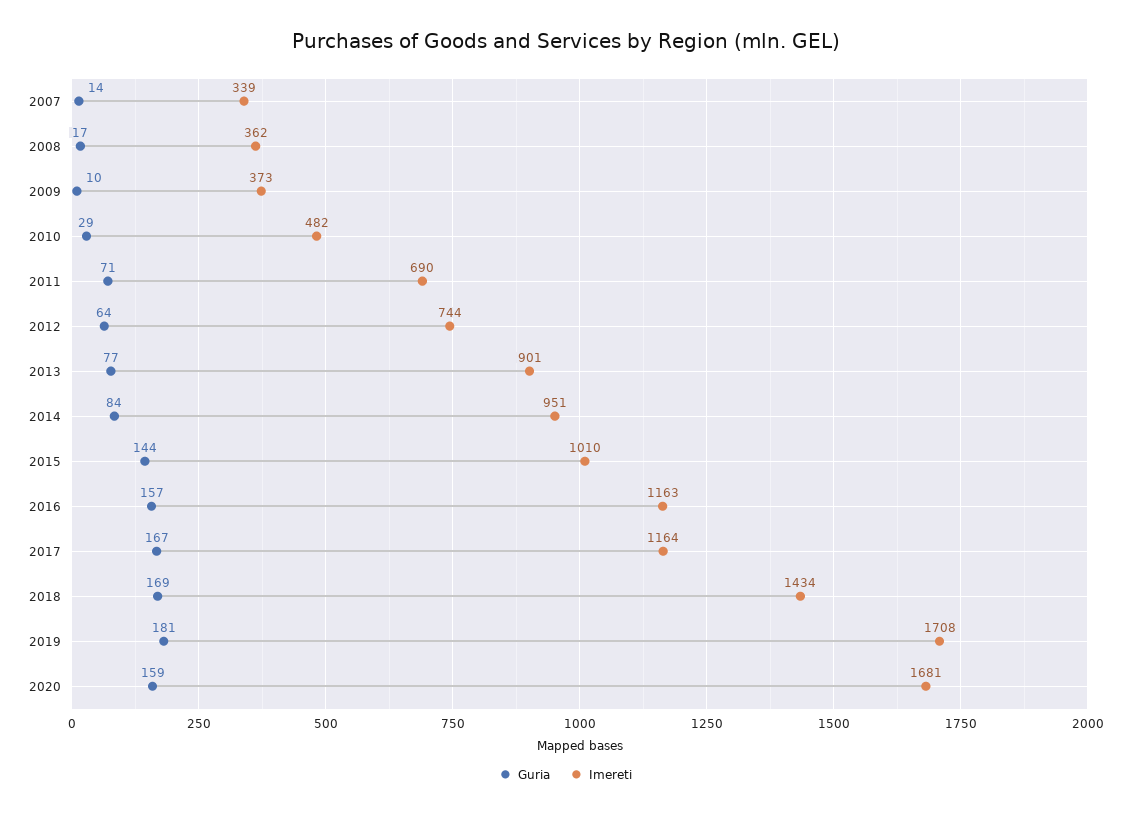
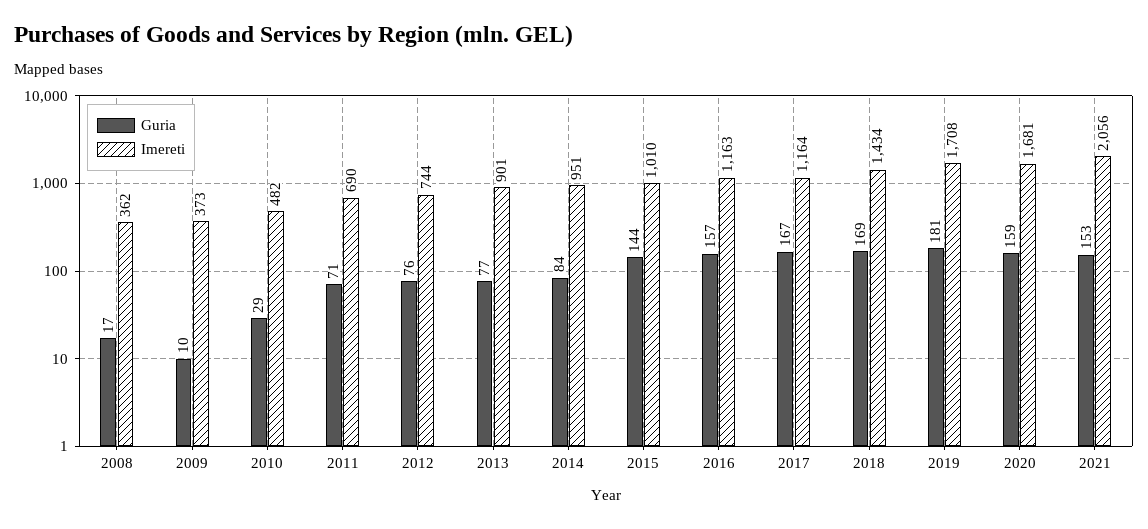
Guria, 2007: 14 -> none
Imereti, 2007: 339 -> none
Guria, 2012: 64 -> 76
Guria, 2021: none -> 153
Imereti, 2021: none -> 2056

